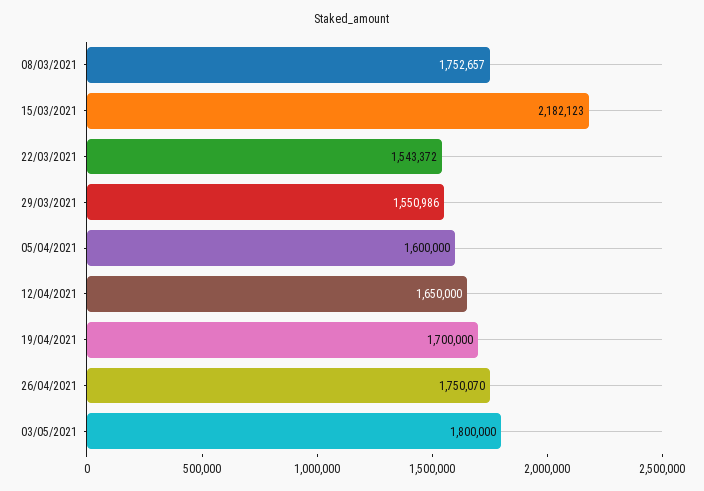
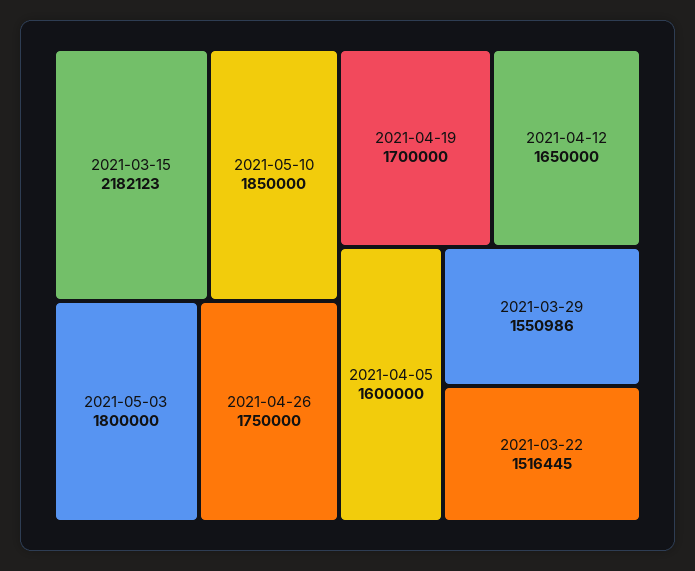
08/03/2021: 1752657 -> none
22/03/2021: 1543372 -> 1516445
26/04/2021: 1750070 -> 1750000
2021-05-10: none -> 1850000

